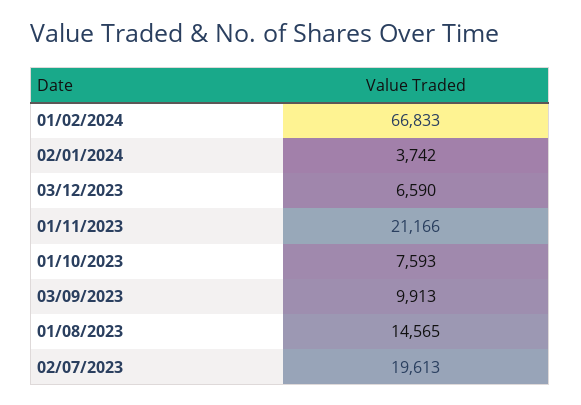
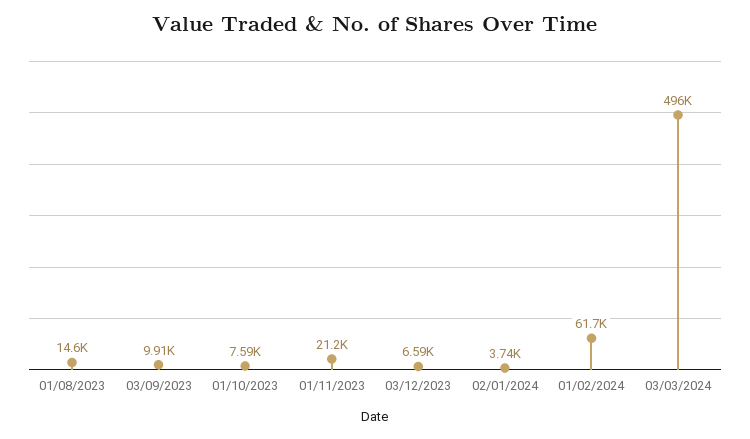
01/02/2024: 66833 -> 61700
02/07/2023: 19613 -> none
03/03/2024: none -> 496000

